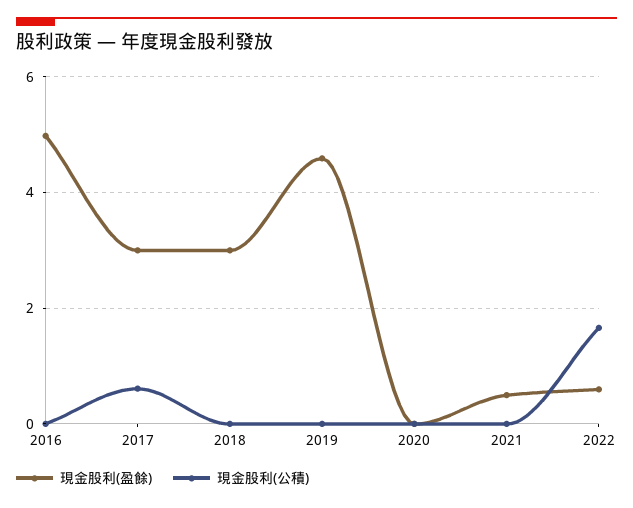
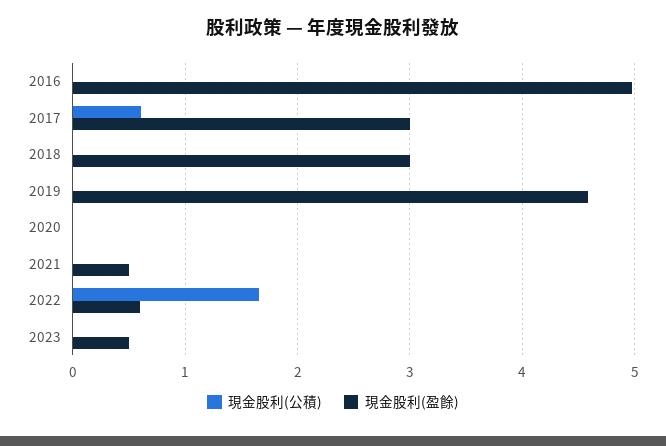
現金股利(公積), 2023: none -> 0
現金股利(盈餘), 2023: none -> 0.5

